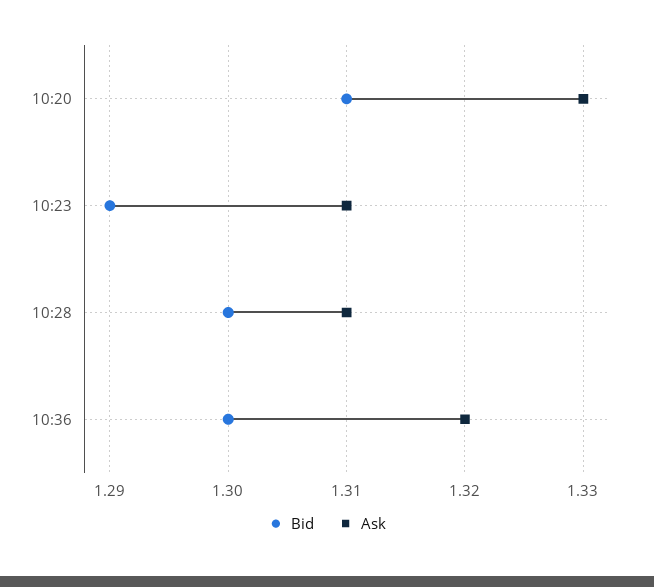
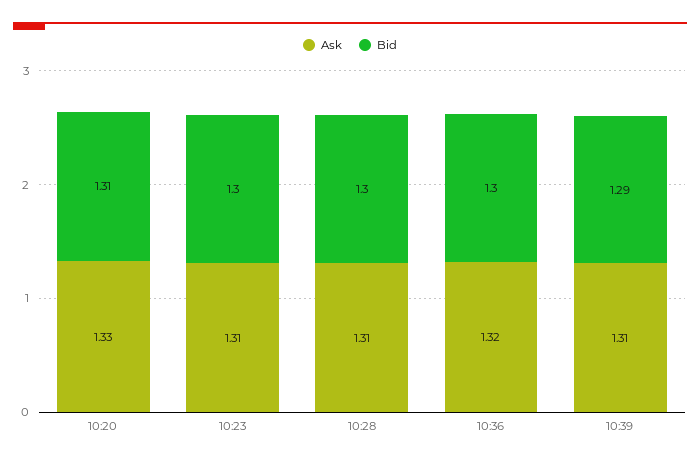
Bid, 10:23: 1.29 -> 1.3
Ask, 10:39: none -> 1.31
Bid, 10:39: none -> 1.29

